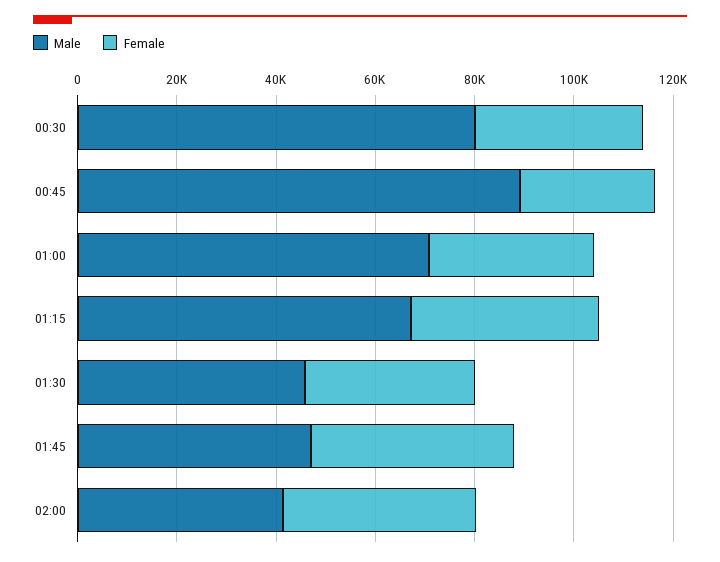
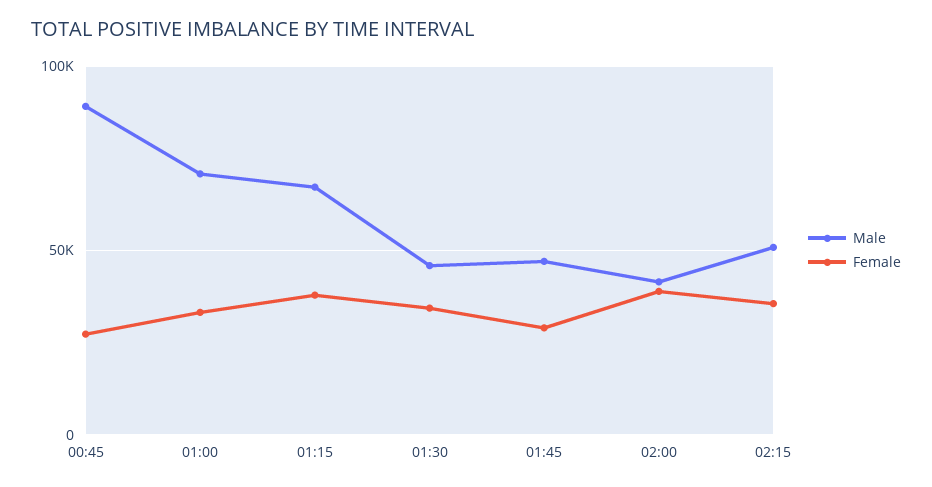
Male, 00:30: 80000 -> none
Female, 00:30: 35000 -> none
Female, 01:45: 40000 -> 30000
Male, 02:15: none -> 50000
Female, 02:15: none -> 35000

